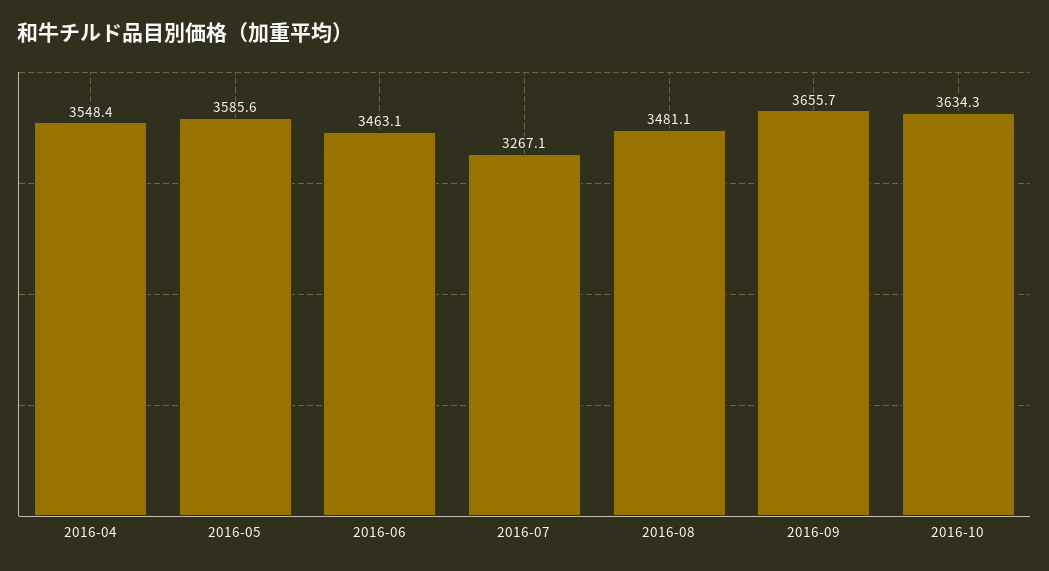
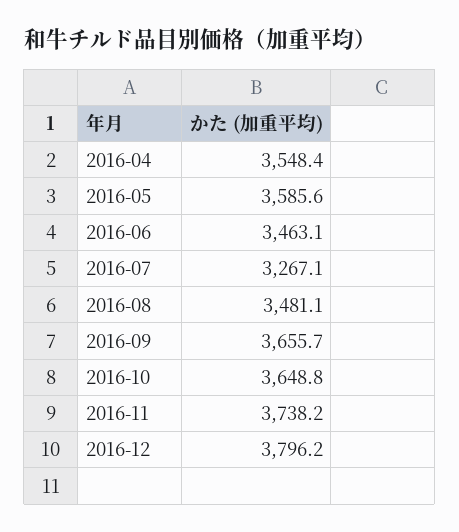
2016-10: 3634.3 -> 3648.8
2016-11: none -> 3738.2
2016-12: none -> 3796.2

